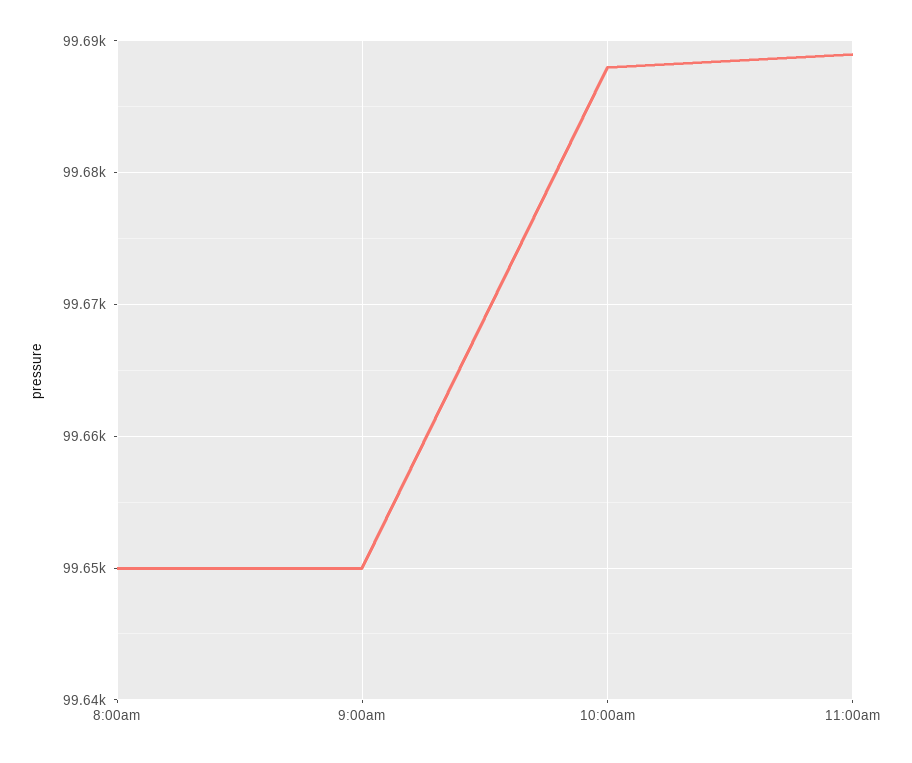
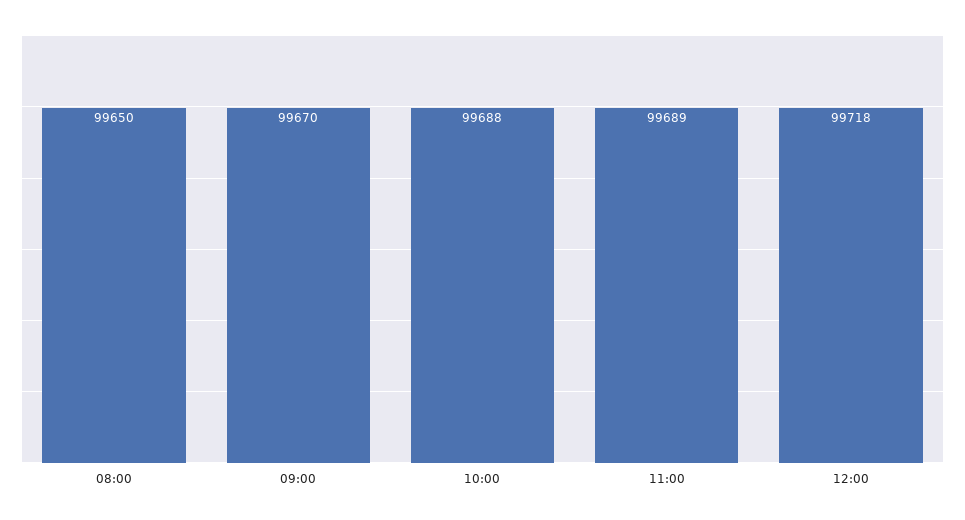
9:00am: 99650 -> 99670
12:00: none -> 99718

